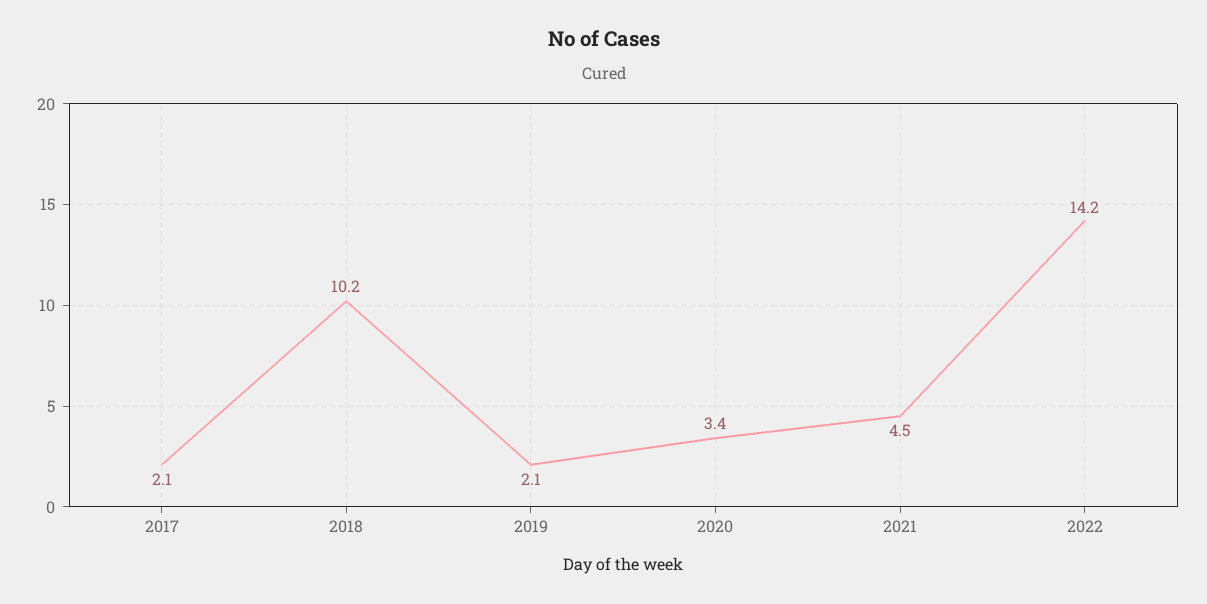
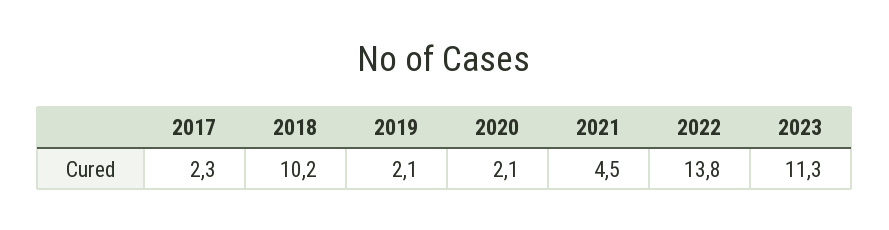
2017: 2.1 -> 2.3
2020: 3.4 -> 2.1
2022: 14.2 -> 13.8
2023: none -> 11.3

